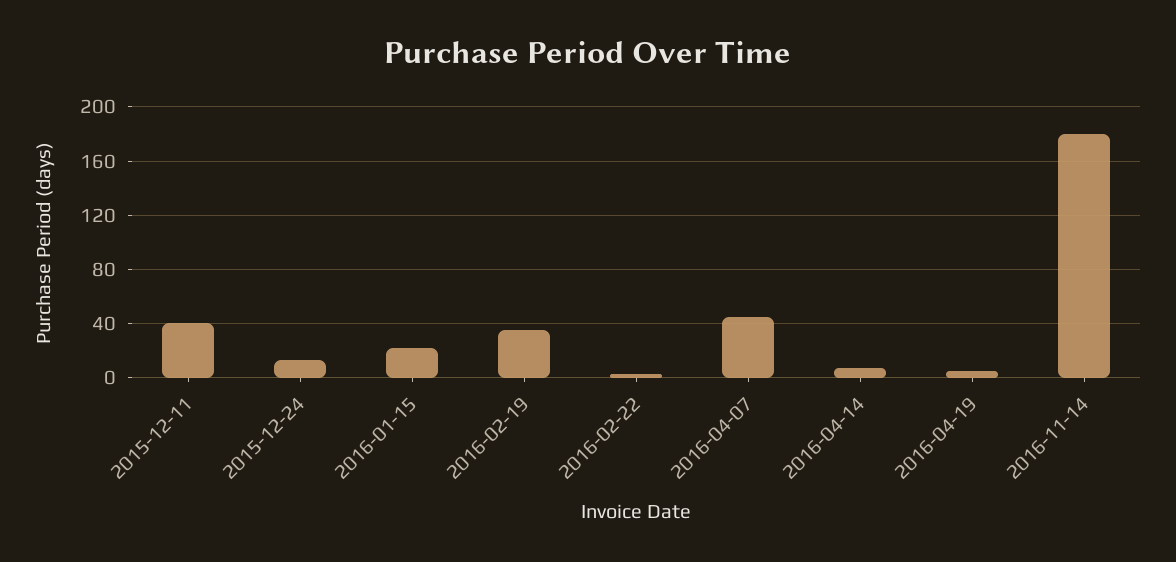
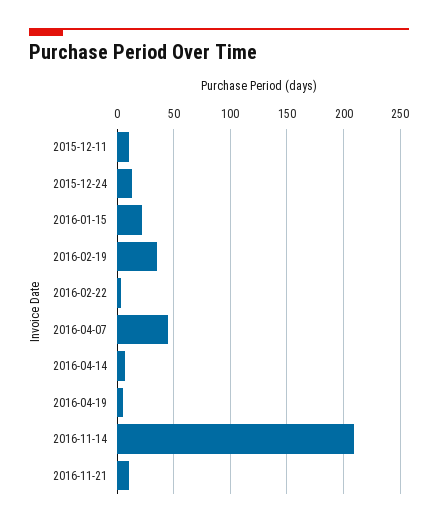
2015-12-11: 40 -> 10
2016-11-14: 180 -> 210
2016-11-21: none -> 10

